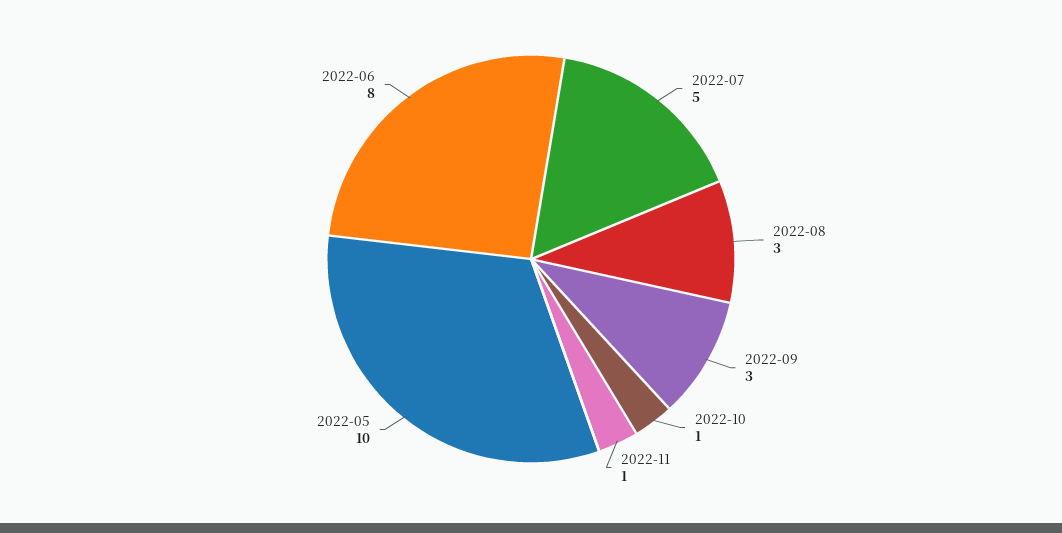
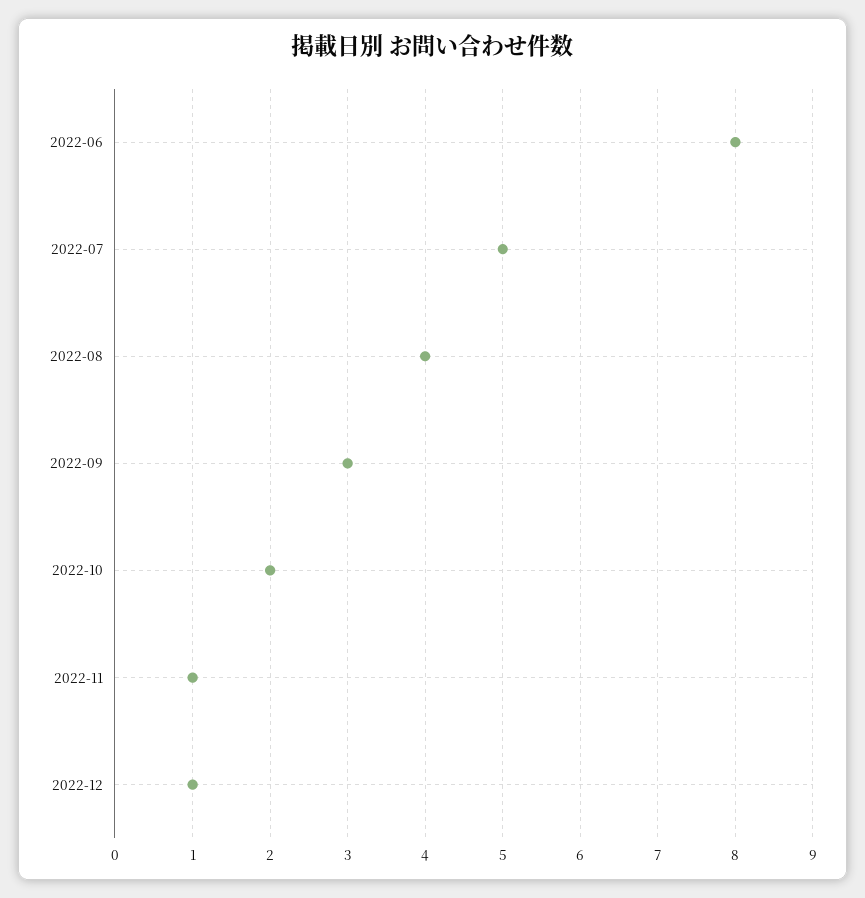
2022-08: 3 -> 4
2022-10: 1 -> 2
2022-05: 10 -> none
2022-12: none -> 1

